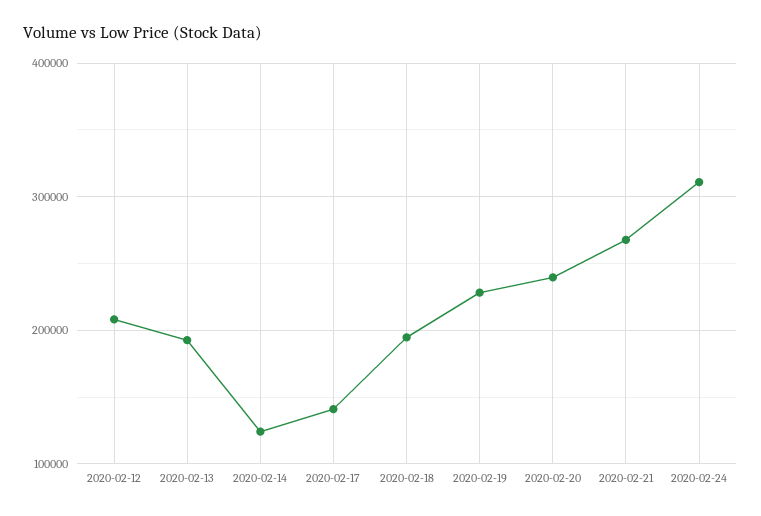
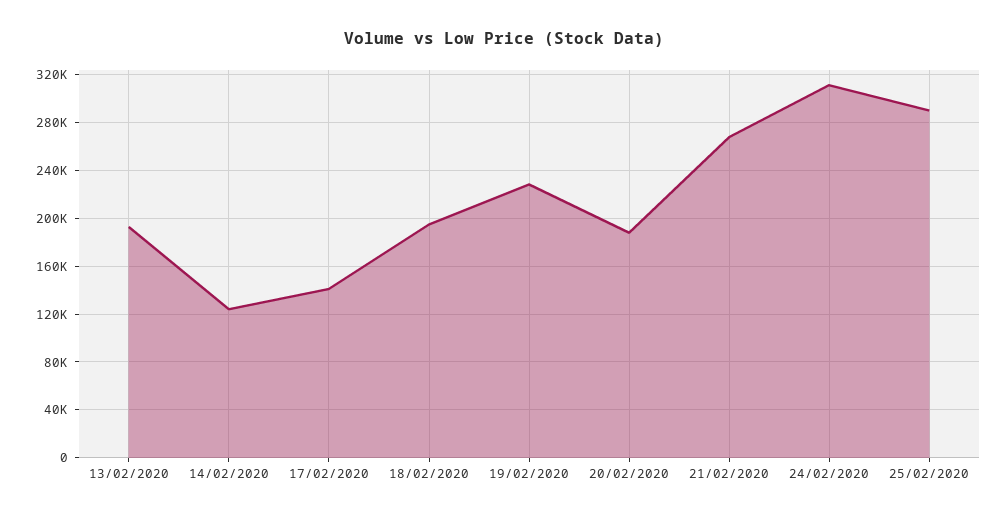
2020-02-12: 210000 -> none
2020-02-20: 240000 -> 190000
25/02/2020: none -> 290000

